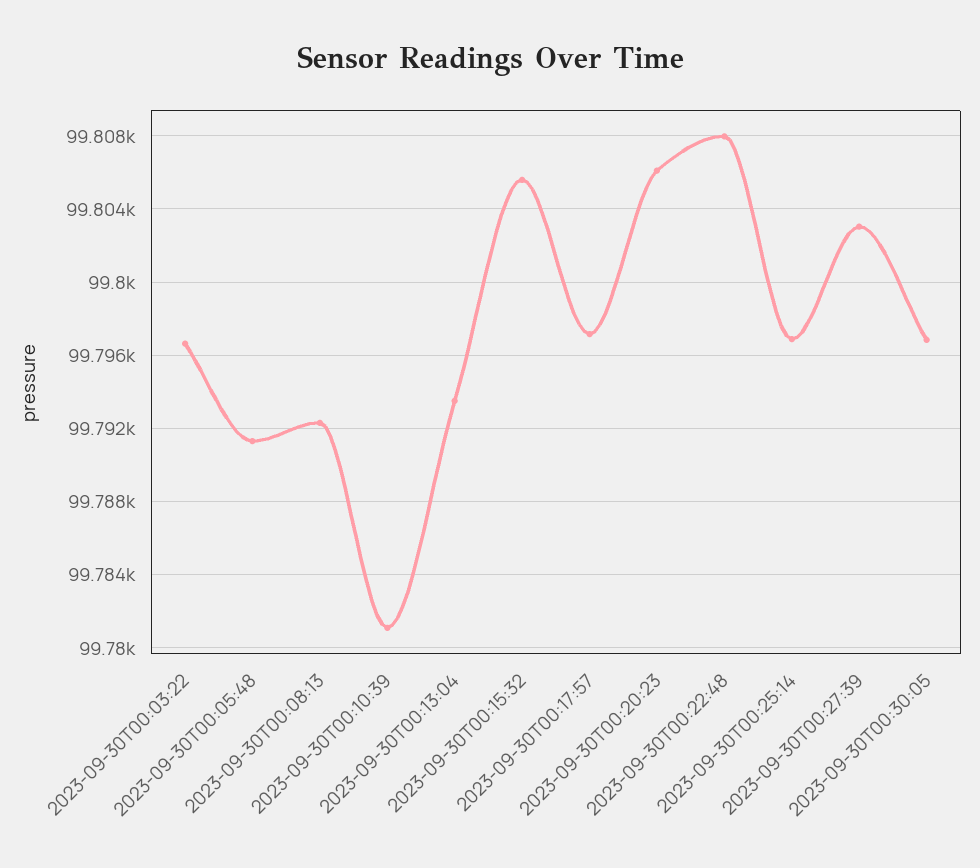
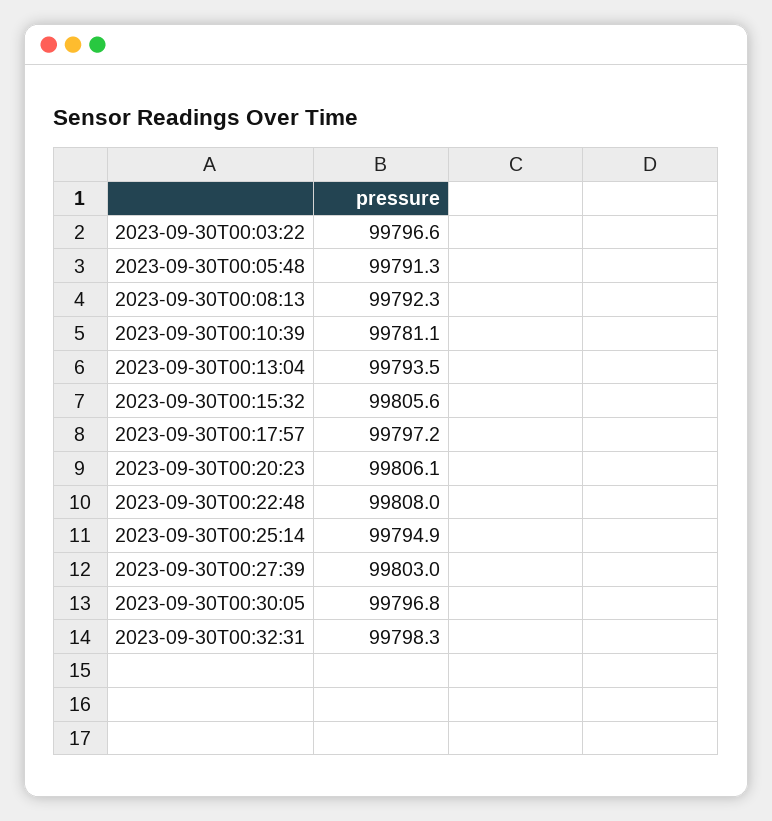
2023-09-30T00:25:14: 99797 -> 99794.9
2023-09-30T00:32:31: none -> 99798.3

